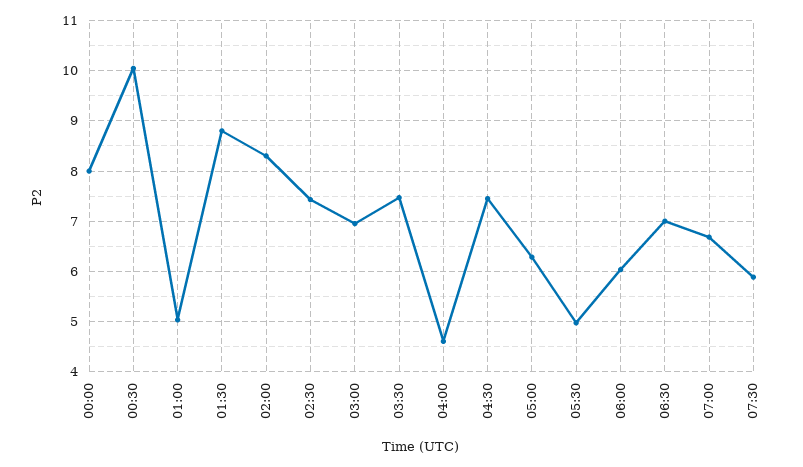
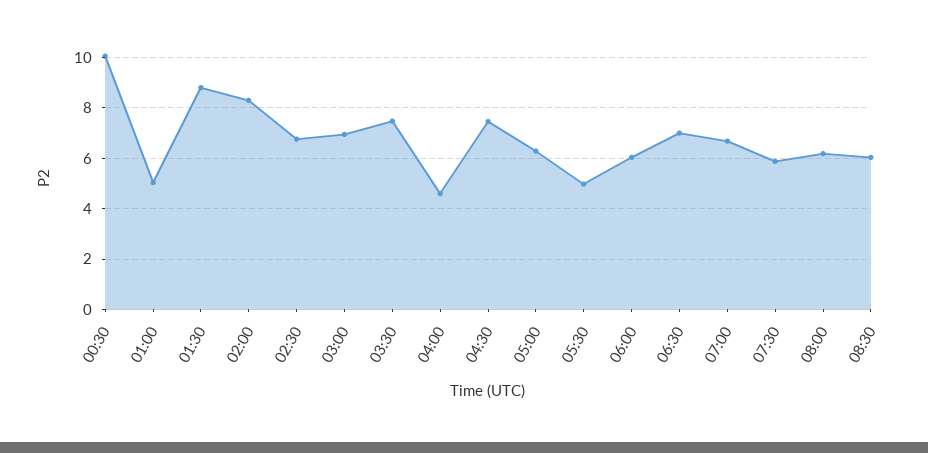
00:00: 8 -> none
02:30: 7.4 -> 6.75
08:00: none -> 6.25
08:30: none -> 6

